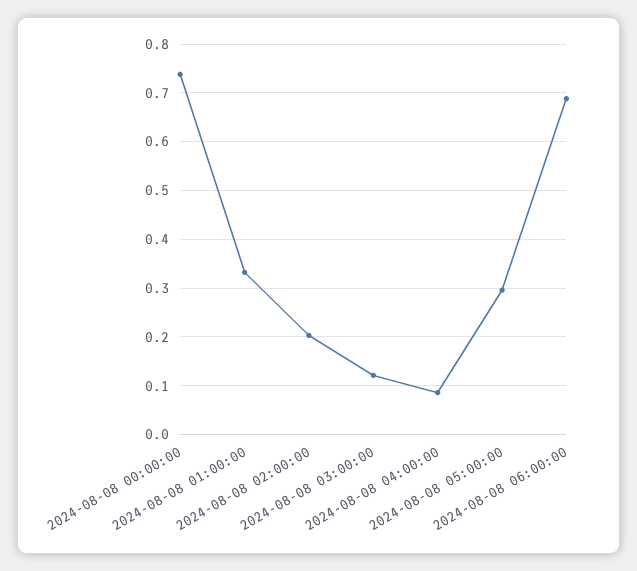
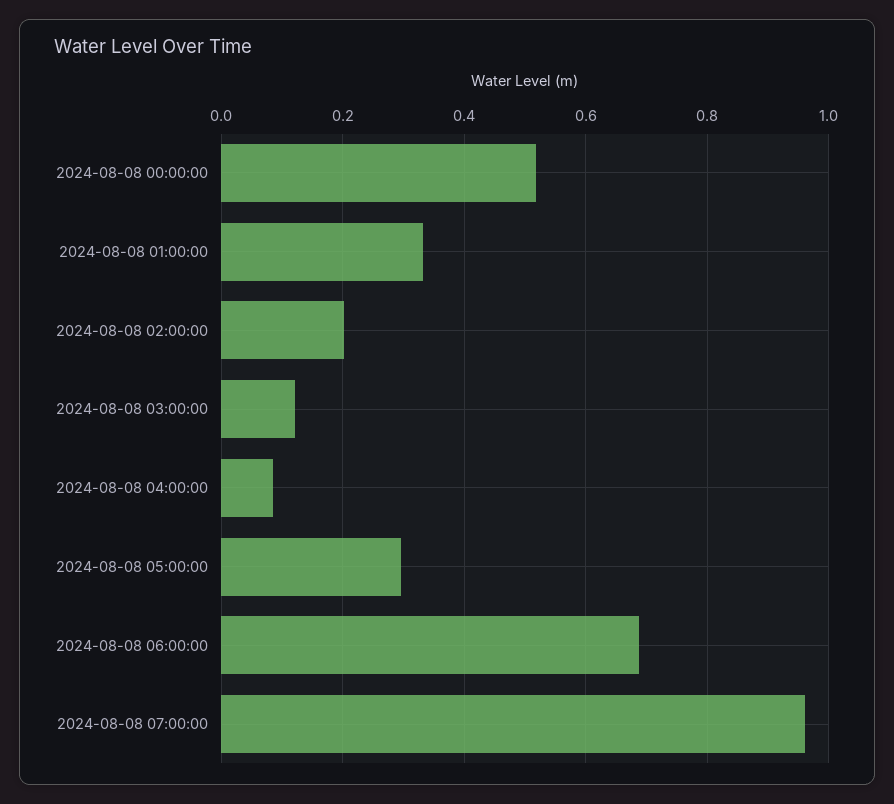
2024-08-08 00:00:00: 0.74 -> 0.52
2024-08-08 07:00:00: none -> 0.96

